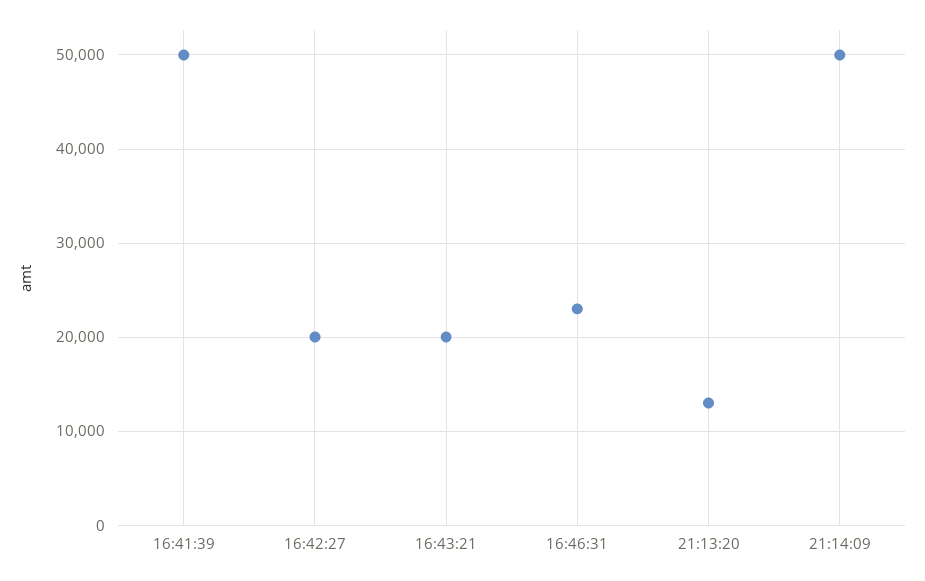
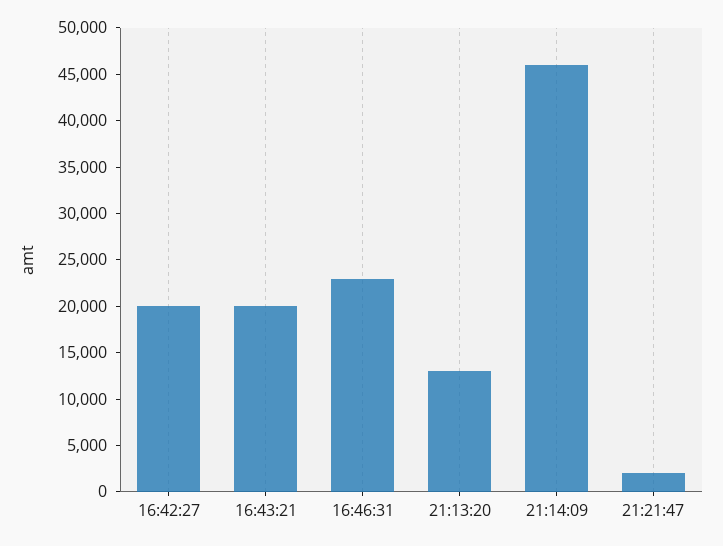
16:41:39: 50000 -> none
21:14:09: 50000 -> 46000
21:21:47: none -> 2000

